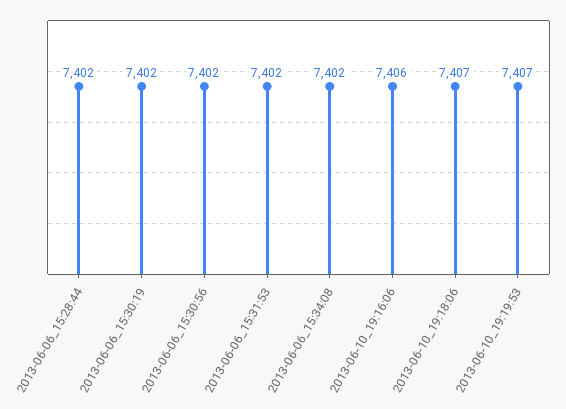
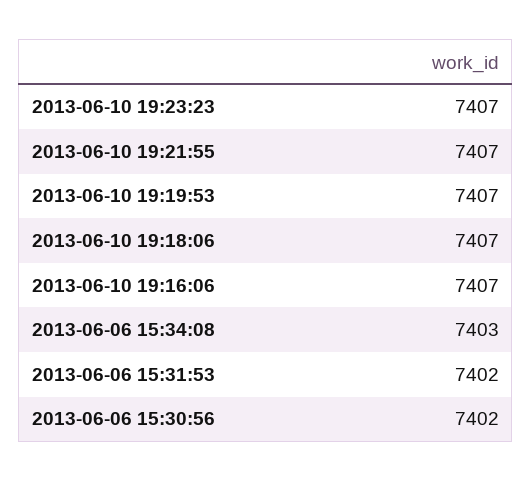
2013-06-06_15:28:44: 7402 -> none
2013-06-06_15:30:19: 7402 -> none
2013-06-06_15:34:08: 7402 -> 7403
2013-06-10_19:16:06: 7406 -> 7407
2013-06-10 19:23:23: none -> 7407
2013-06-10 19:21:55: none -> 7407

